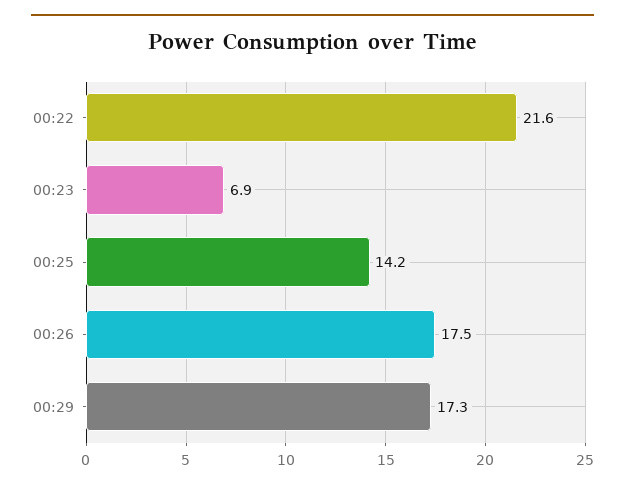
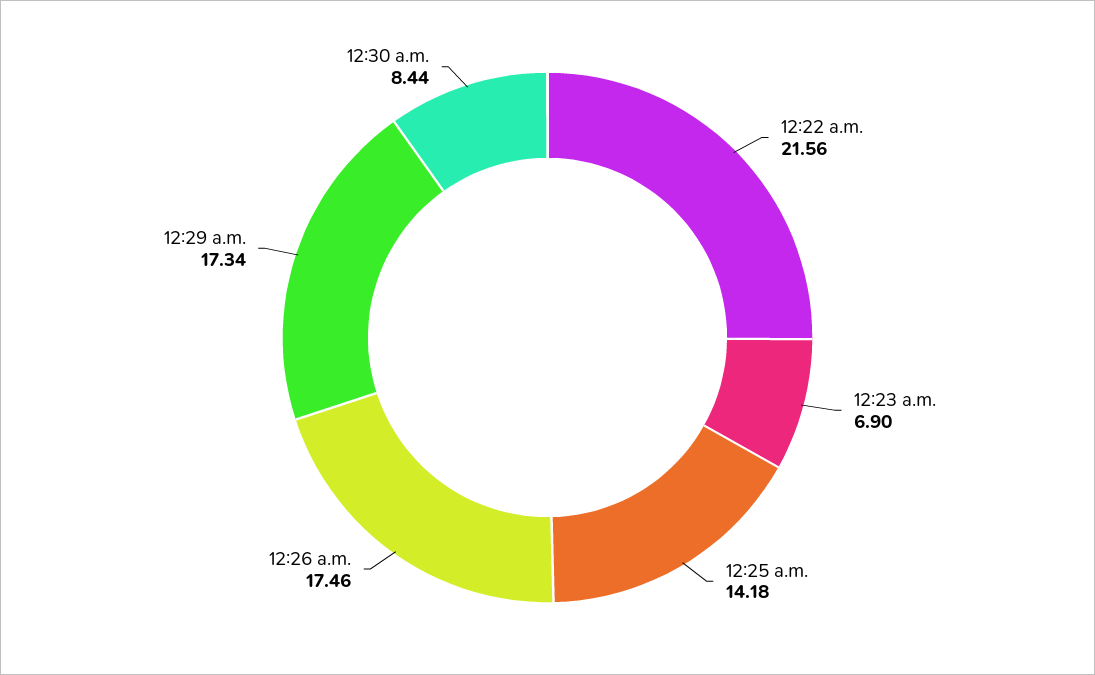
12:30 a.m.: none -> 8.44

